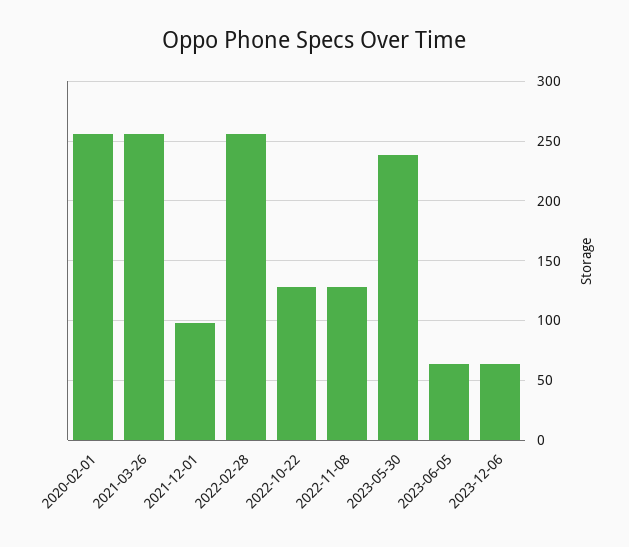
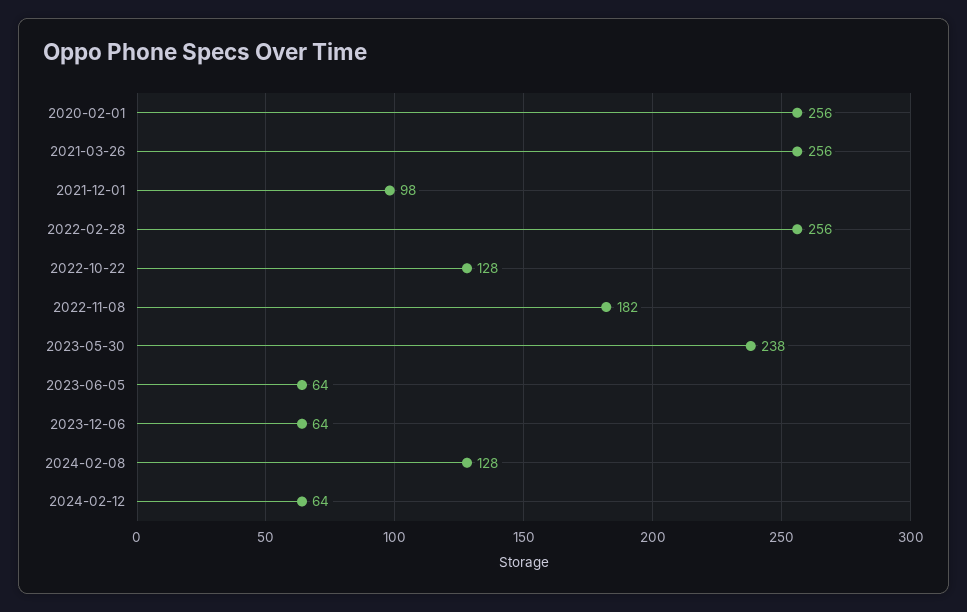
2022-11-08: 130 -> 182
2024-02-08: none -> 128
2024-02-12: none -> 64

